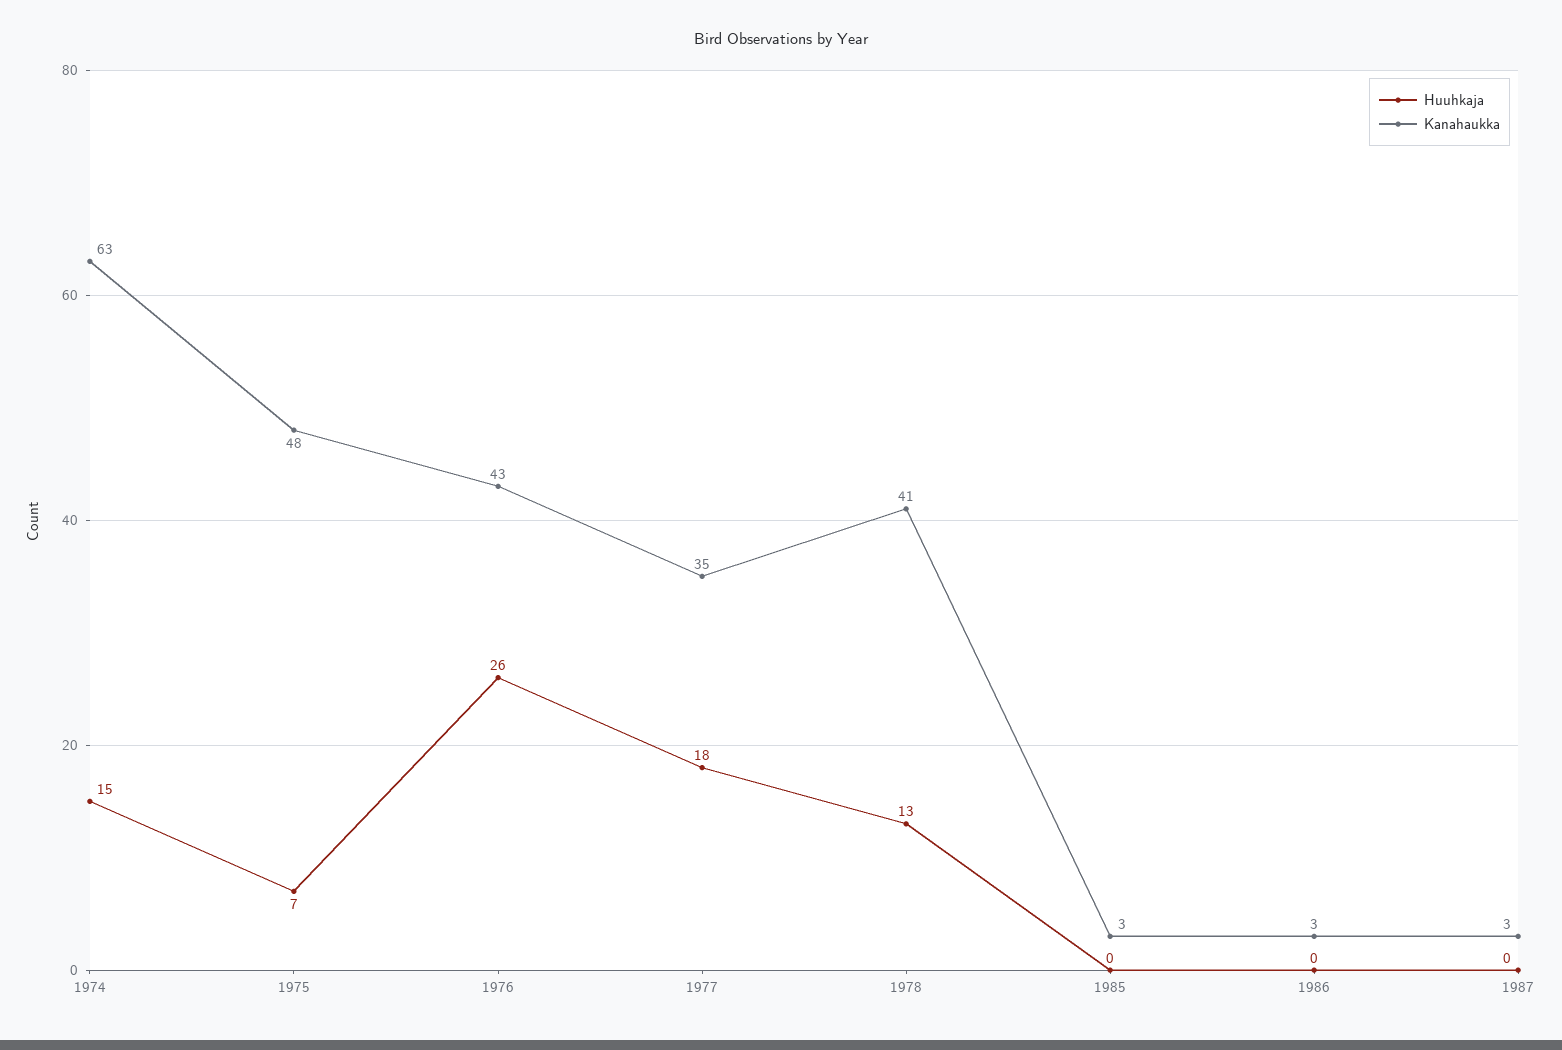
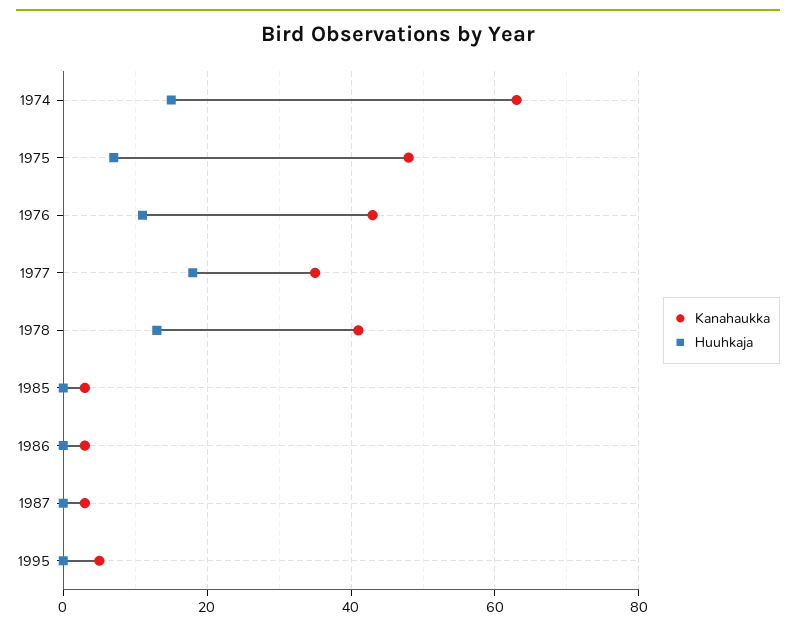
Huuhkaja, 1976: 26 -> 10
Kanahaukka, 1995: none -> 5
Huuhkaja, 1995: none -> 0

